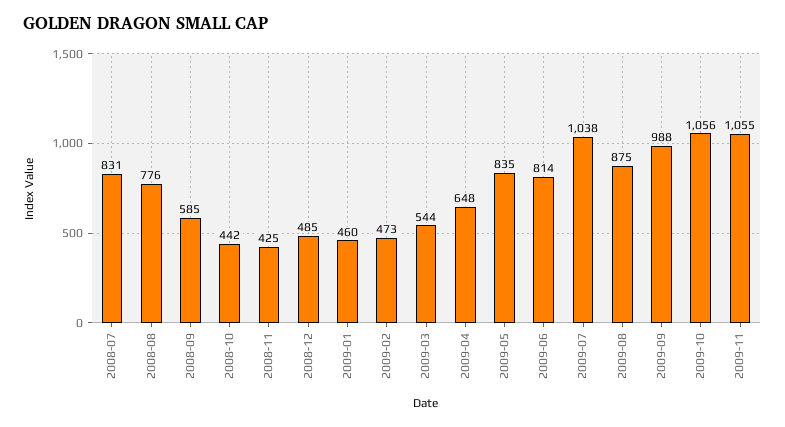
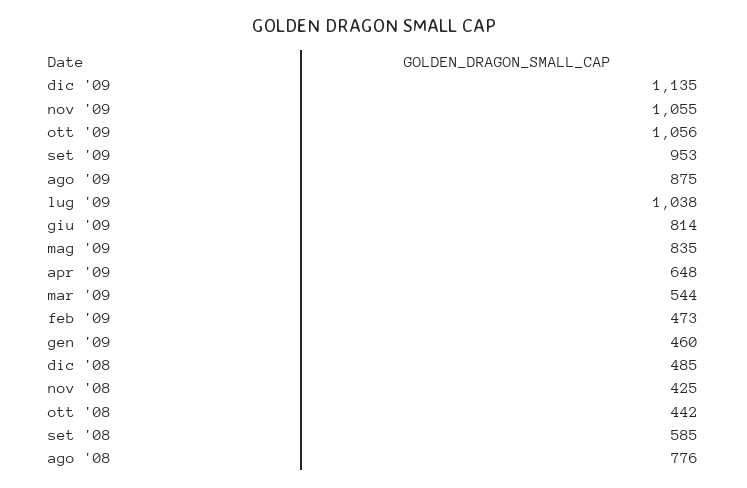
2008-07: 831 -> none
2009-09: 988 -> 953
dic '09: none -> 1135

